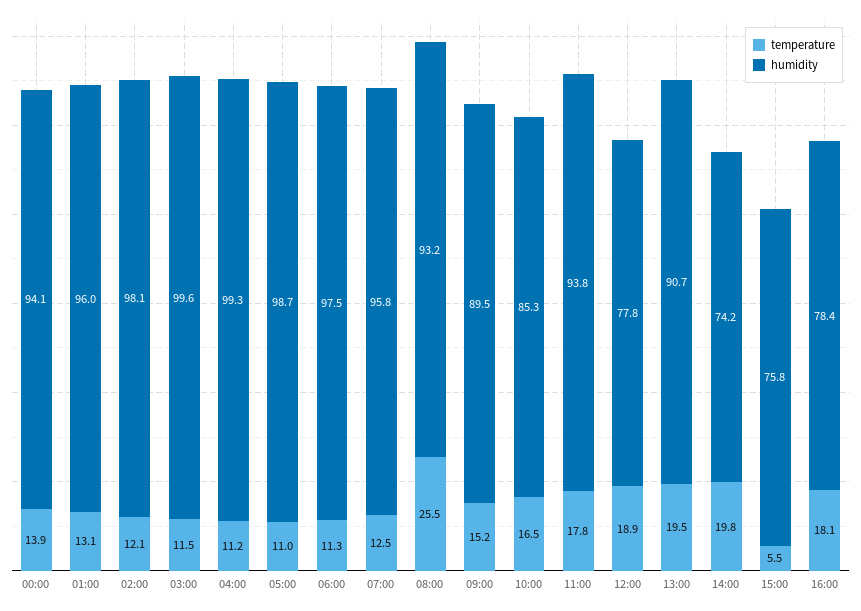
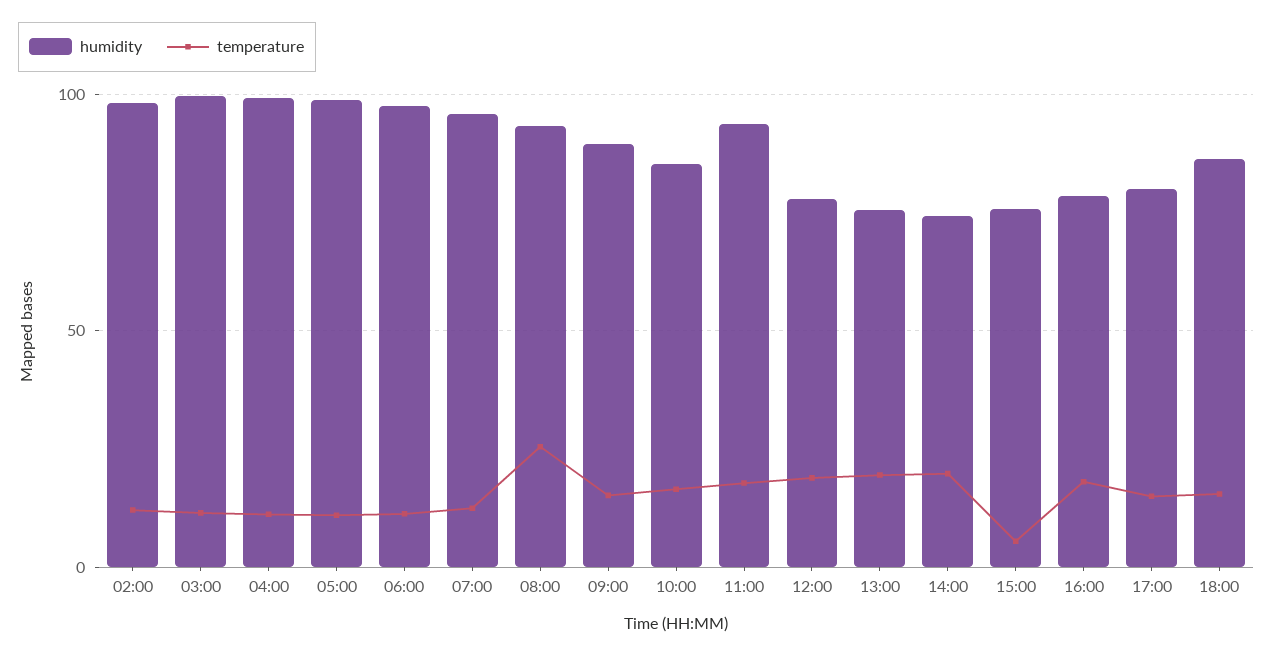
temperature, 00:00: 13.9 -> none
humidity, 00:00: 94.1 -> none
temperature, 01:00: 13.1 -> none
humidity, 01:00: 96 -> none
humidity, 13:00: 90.7 -> 75
humidity, 17:00: none -> 80
temperature, 17:00: none -> 15
humidity, 18:00: none -> 85
temperature, 18:00: none -> 15

